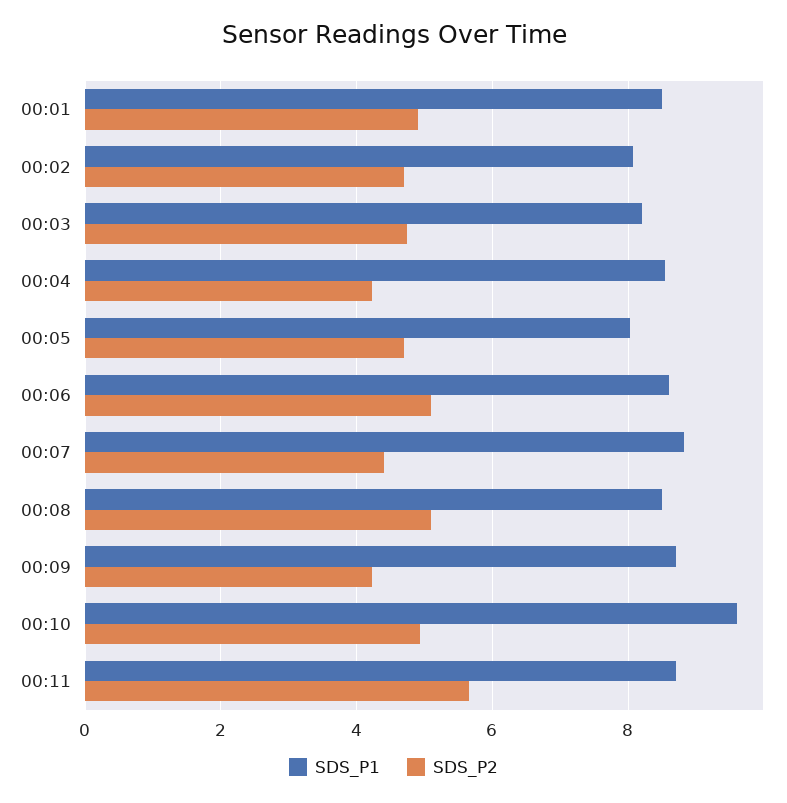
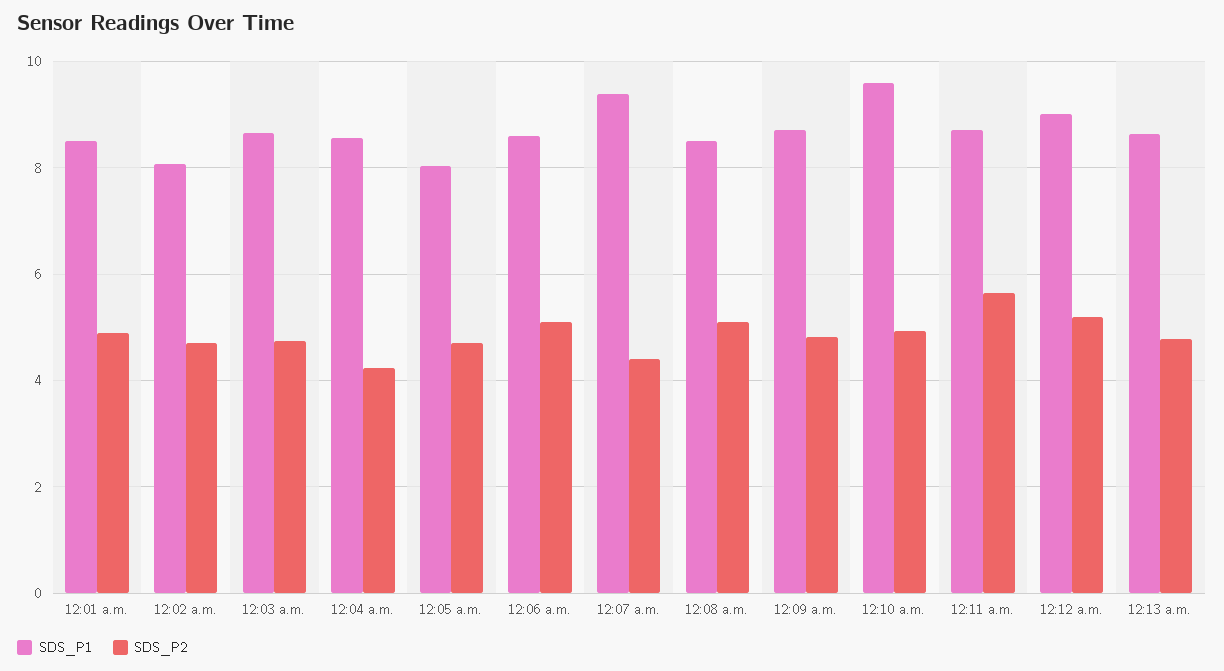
SDS_P1, 00:03: 8.2 -> 8.6
SDS_P1, 00:07: 8.8 -> 9.4
SDS_P2, 00:09: 4.2 -> 4.8
SDS_P1, 12:12 a.m.: none -> 9
SDS_P2, 12:12 a.m.: none -> 5.2
SDS_P1, 12:13 a.m.: none -> 8.6
SDS_P2, 12:13 a.m.: none -> 4.8

